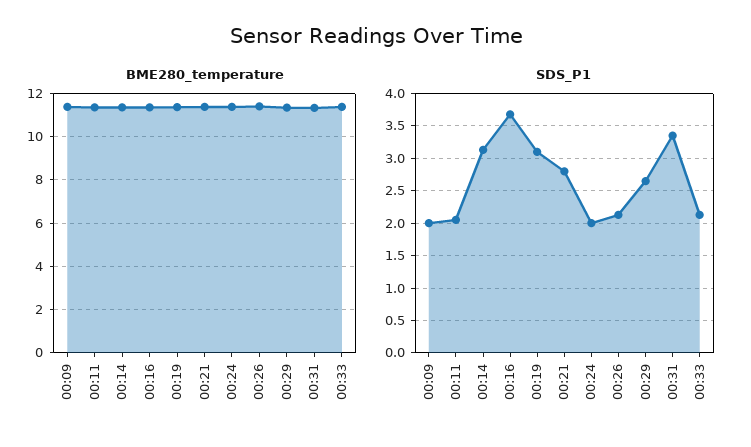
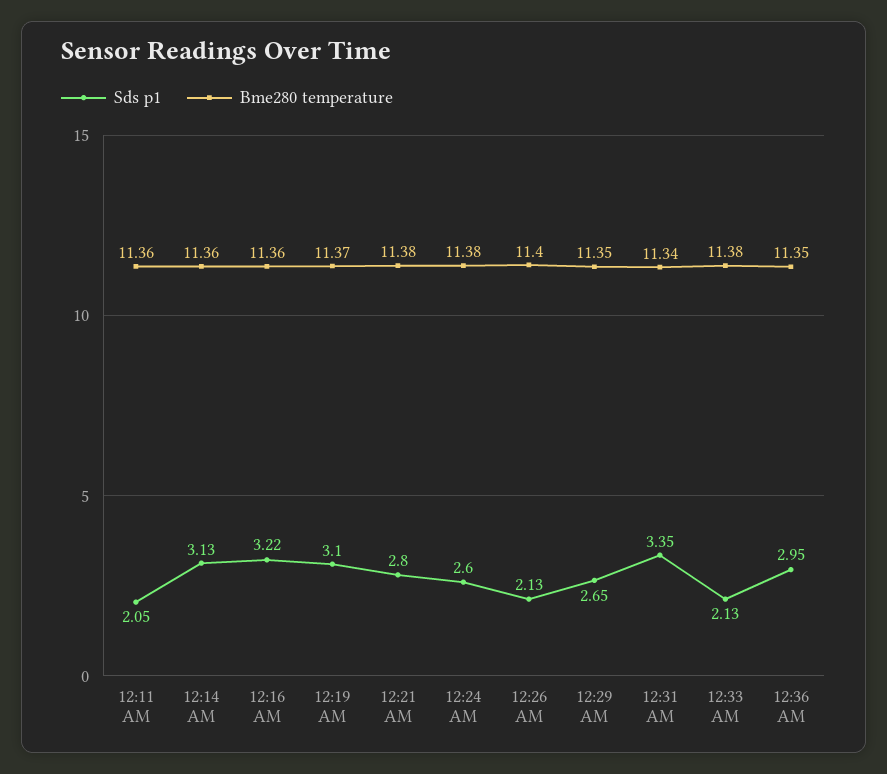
BME280_temperature, 00:09: 11.5 -> none
SDS_P1, 00:09: 2 -> none
SDS_P1, 00:16: 3.7 -> 3.22
SDS_P1, 00:24: 2 -> 2.6
SDS_P1, 12:36 AM: none -> 2.95
BME280_temperature, 12:36 AM: none -> 11.35

